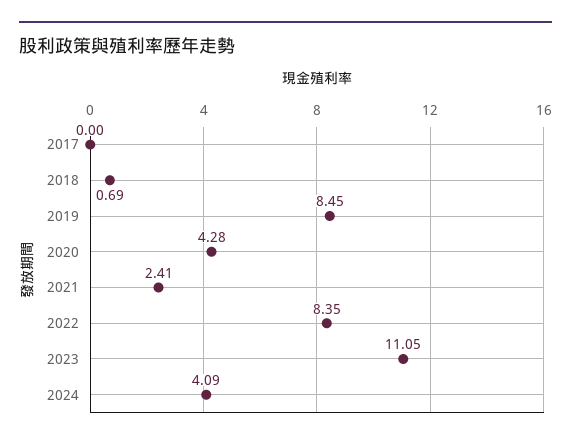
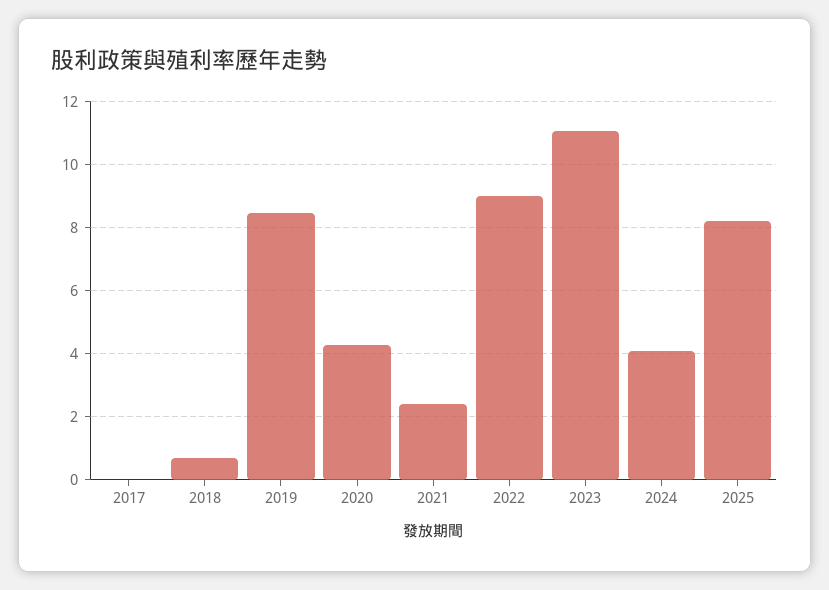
2022: 8.35 -> 9
2025: none -> 8.2

